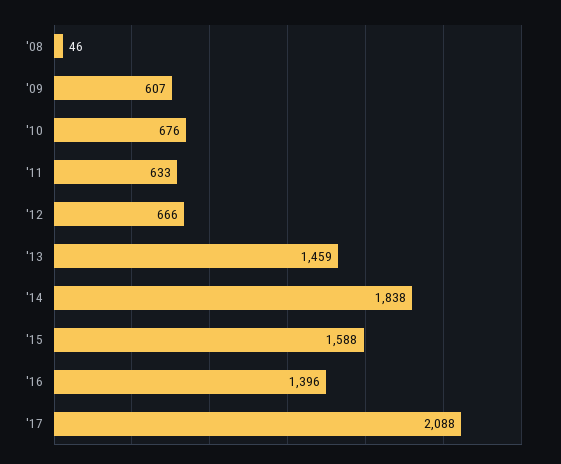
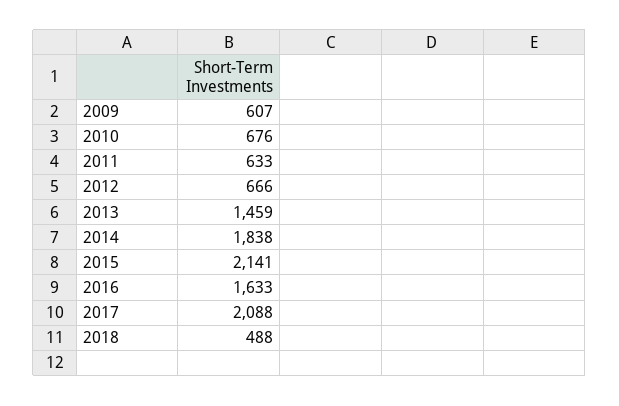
'08: 46 -> none
'15: 1588 -> 2141
'16: 1396 -> 1633
2018: none -> 488

